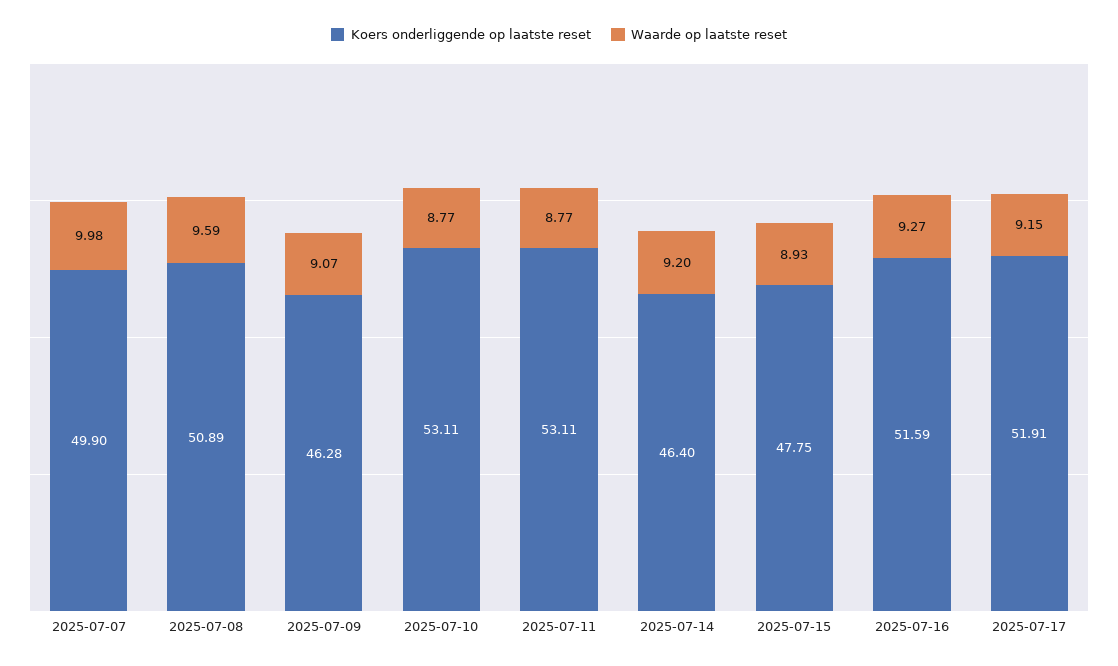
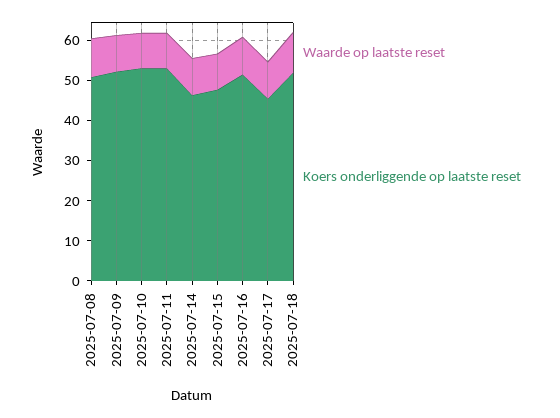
Koers onderliggende op laatste reset, 2025-07-07: 49.9 -> none
Waarde op laatste reset, 2025-07-07: 9.98 -> none
Koers onderliggende op laatste reset, 2025-07-09: 46.28 -> 52
Koers onderliggende op laatste reset, 2025-07-17: 51.91 -> 46
Waarde op laatste reset, 2025-07-18: none -> 10
Koers onderliggende op laatste reset, 2025-07-18: none -> 52

